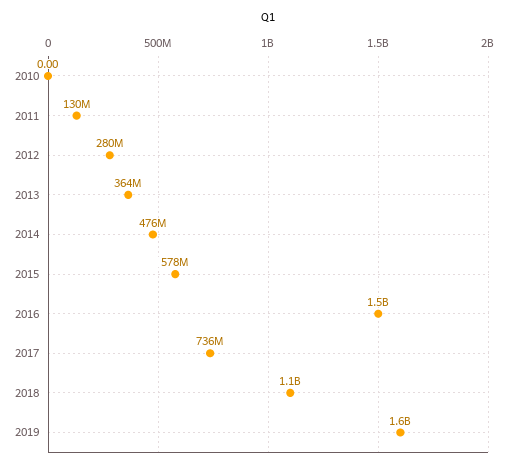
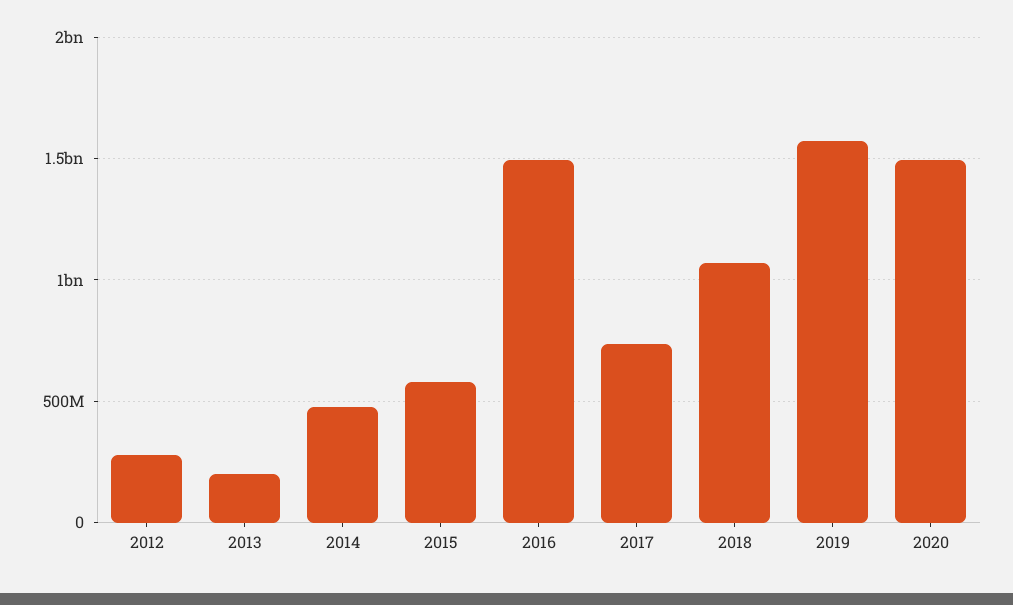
2010: 0 -> none
2011: 130000000 -> none
2013: 364000000 -> 200000000
2020: none -> 1500000000

